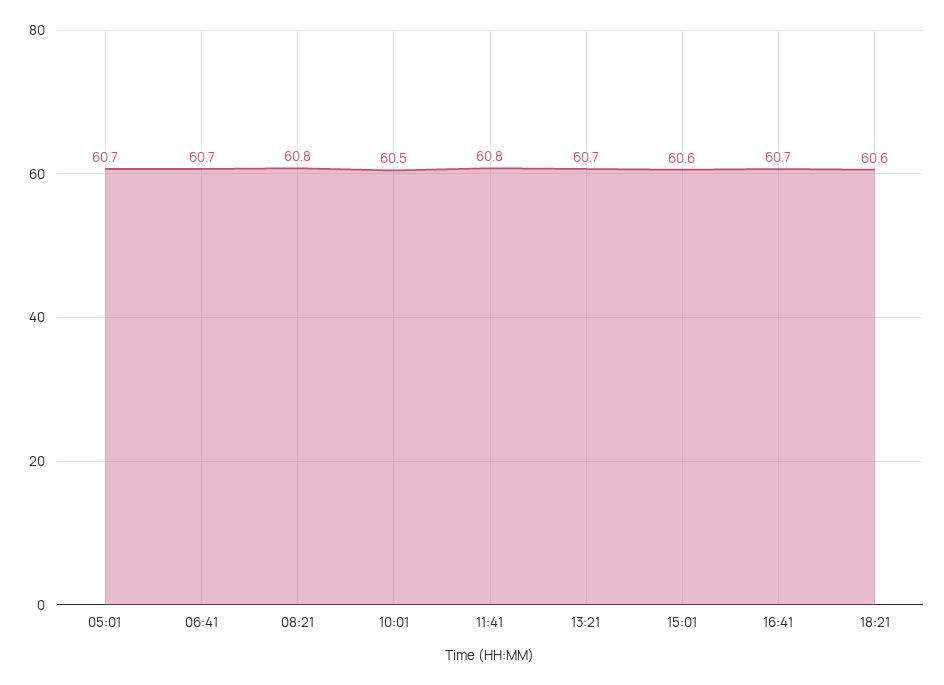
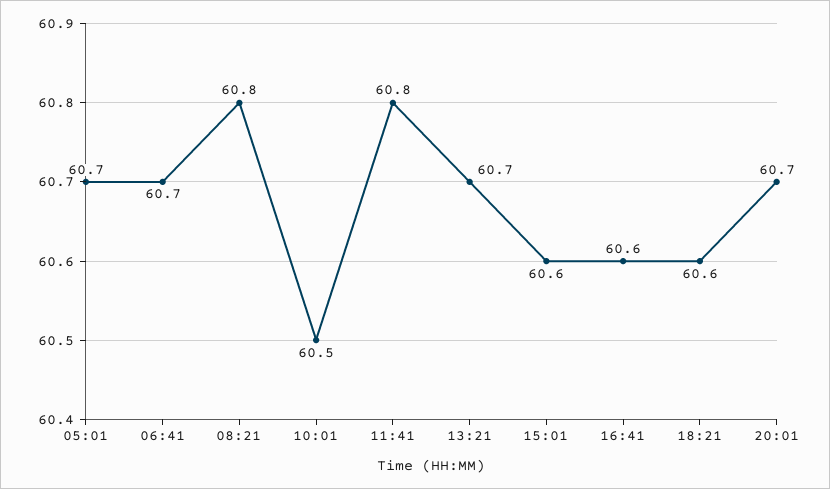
16:41: 60.7 -> 60.6
20:01: none -> 60.7

